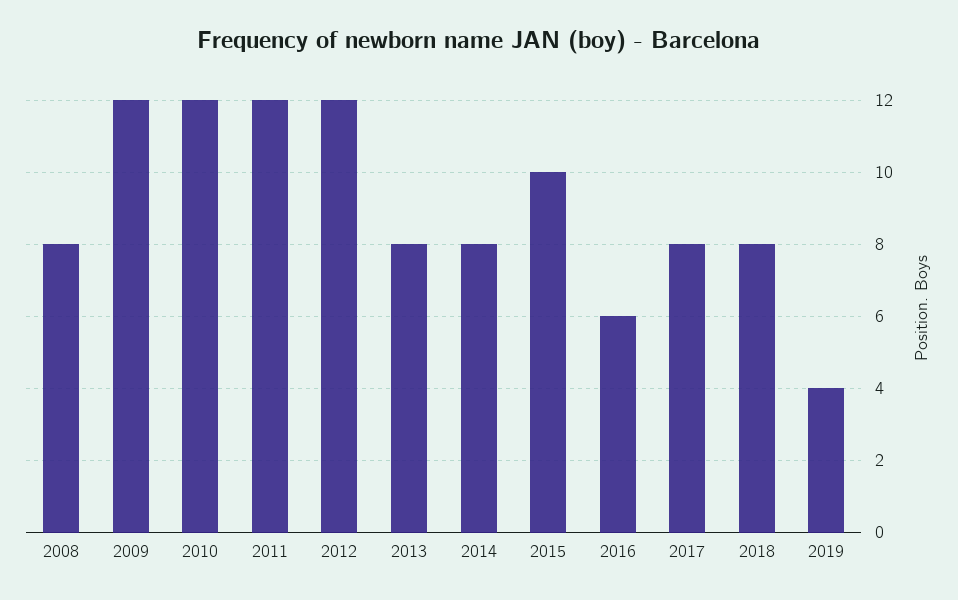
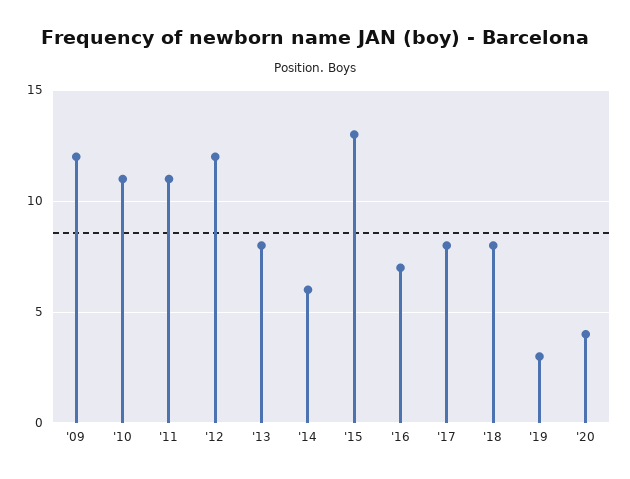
2008: 8 -> none
2010: 12 -> 11
2011: 12 -> 11
2014: 8 -> 6
2015: 10 -> 13
2016: 6 -> 7
2019: 4 -> 3
'20: none -> 4

